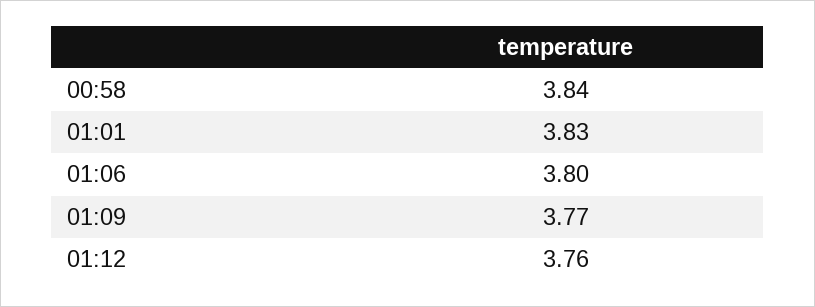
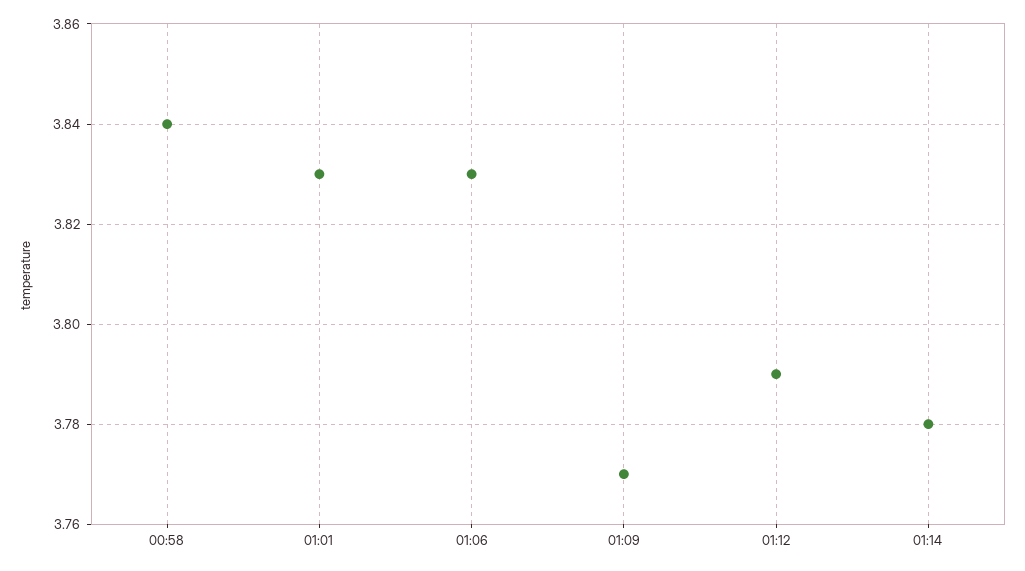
01:06: 3.8 -> 3.83
01:12: 3.76 -> 3.79
01:14: none -> 3.78

